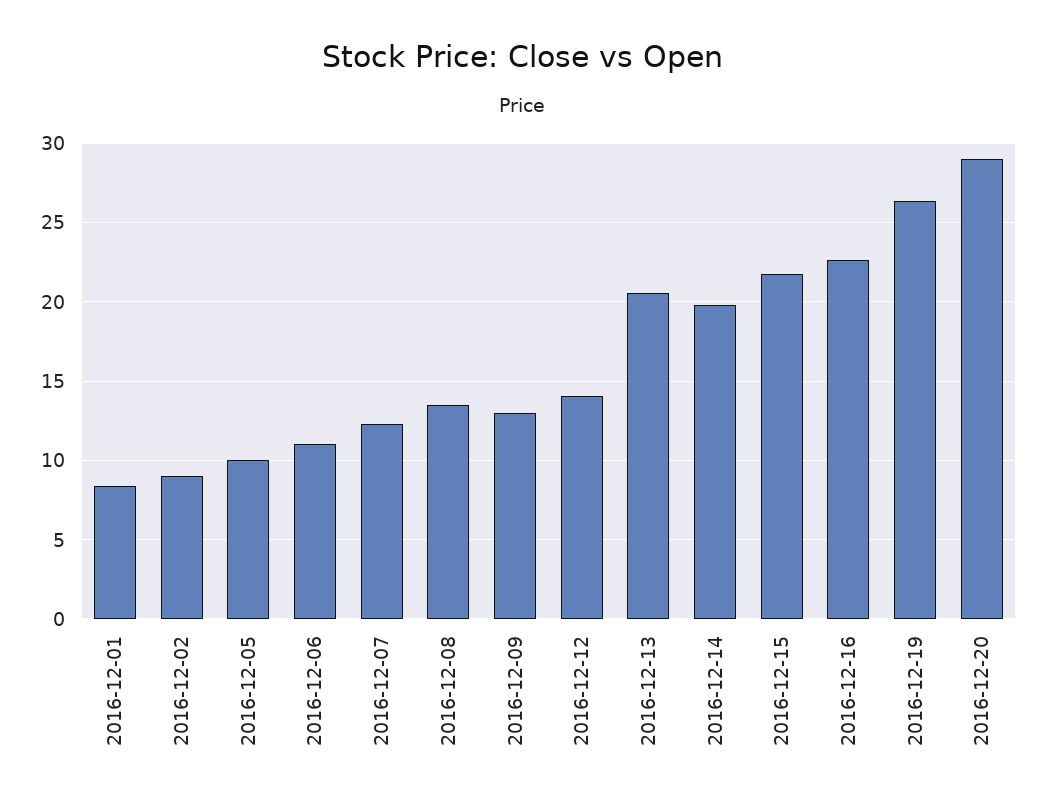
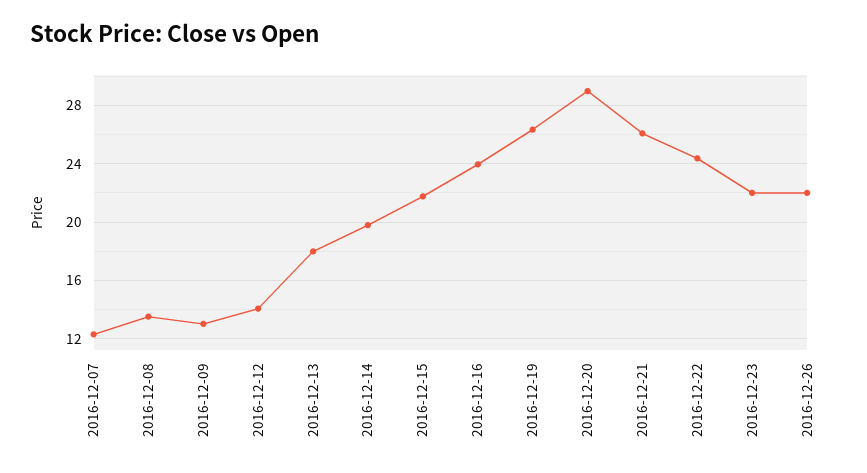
2016-12-01: 8.5 -> none
2016-12-02: 9 -> none
2016-12-05: 10 -> none
2016-12-06: 11 -> none
2016-12-13: 20.5 -> 18
2016-12-16: 22.5 -> 24
2016-12-21: none -> 26
2016-12-22: none -> 24.5
2016-12-23: none -> 22
2016-12-26: none -> 22

